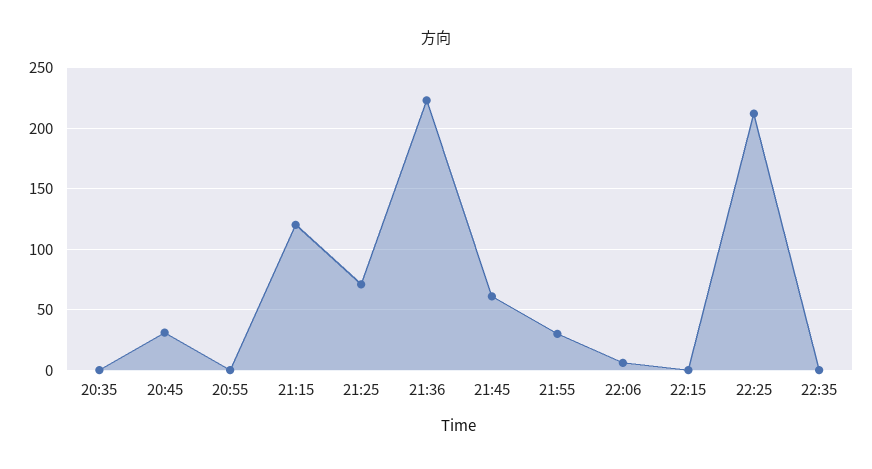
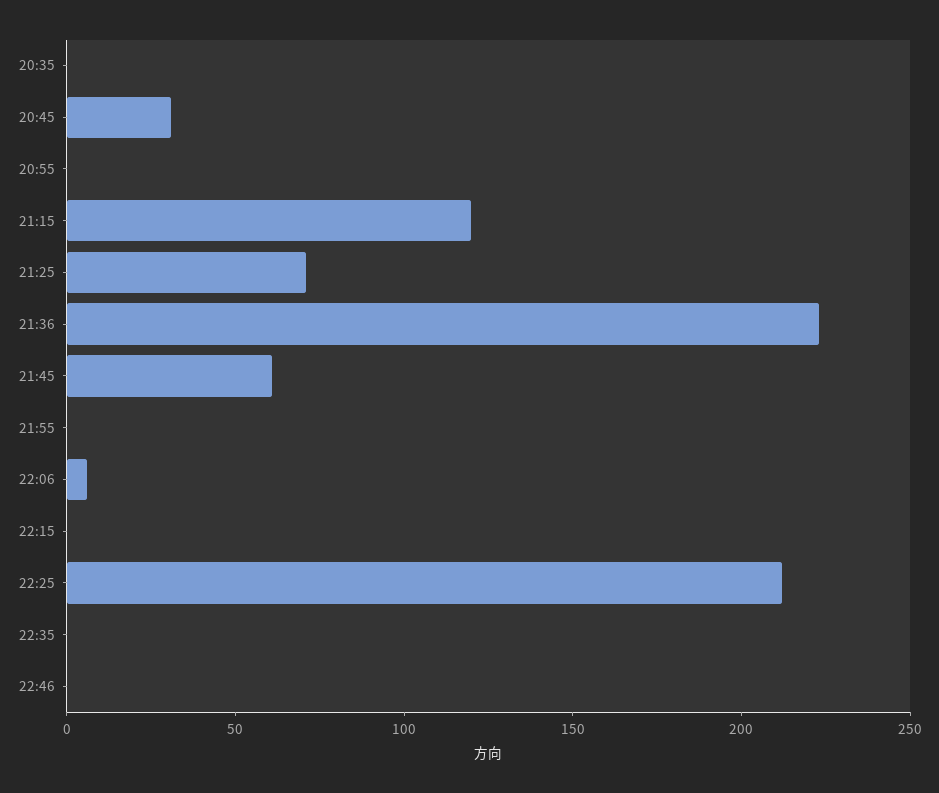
21:55: 30 -> 0
22:46: none -> 0

